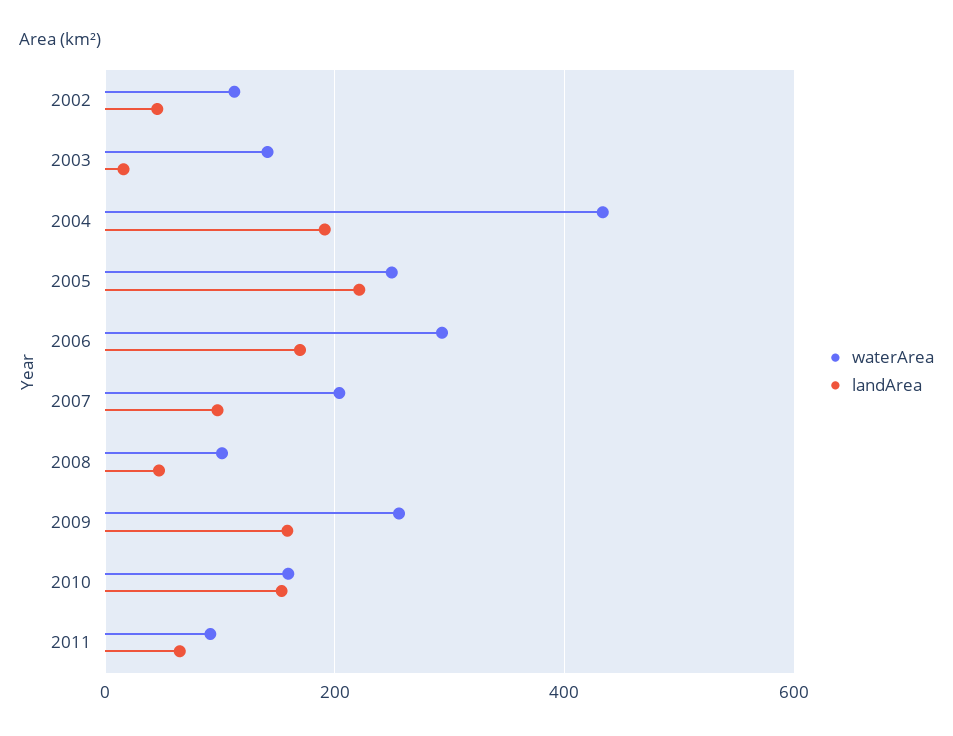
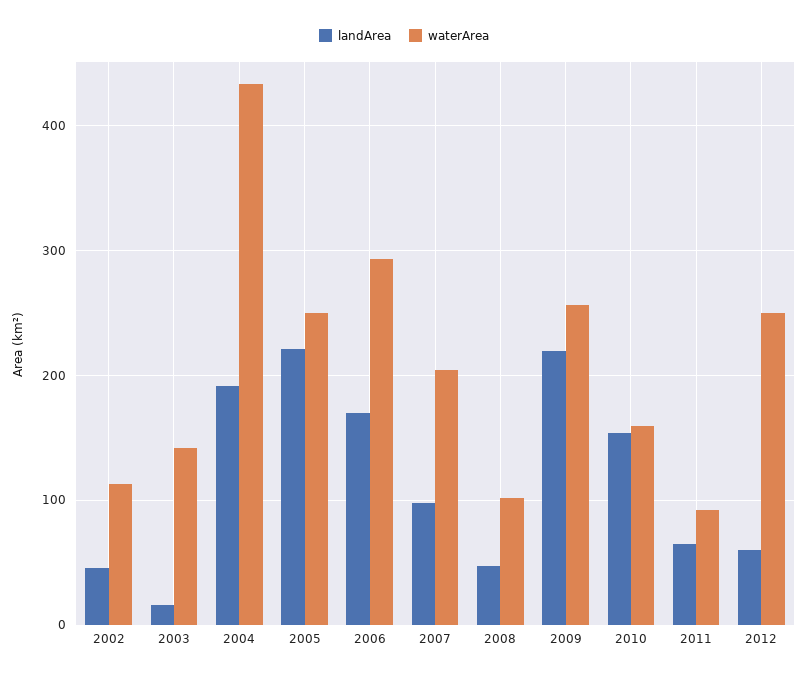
landArea, 2009: 160 -> 220
landArea, 2012: none -> 60
waterArea, 2012: none -> 250

